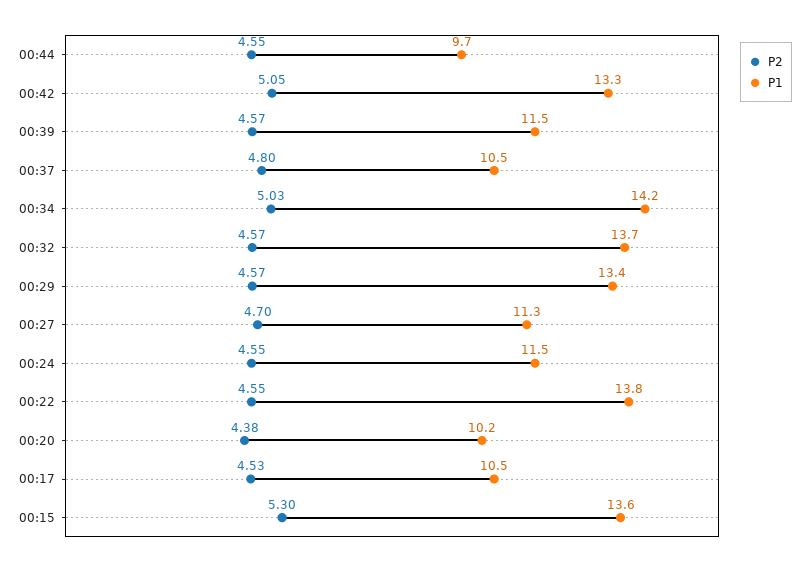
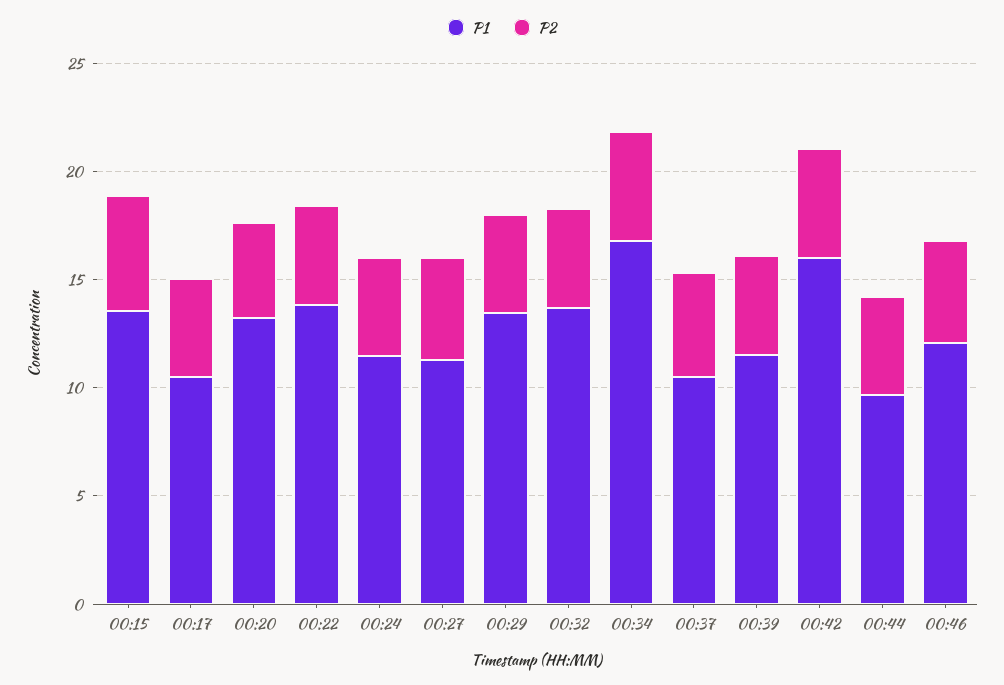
P1, 00:42: 13.3 -> 16
P1, 00:34: 14.2 -> 17
P1, 00:20: 10.2 -> 13
P1, 00:46: none -> 12
P2, 00:46: none -> 5

